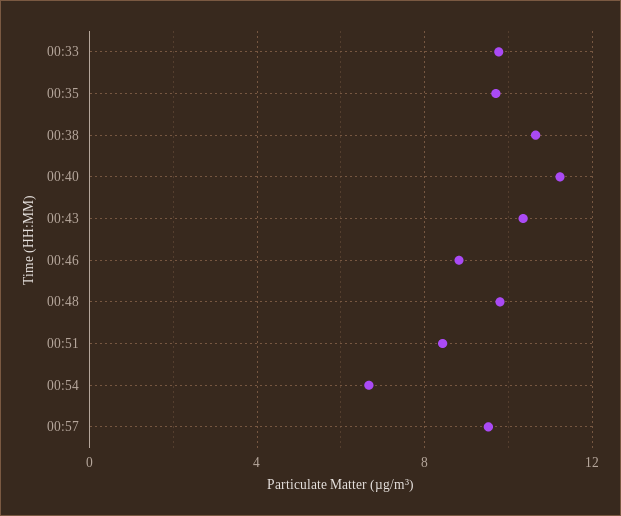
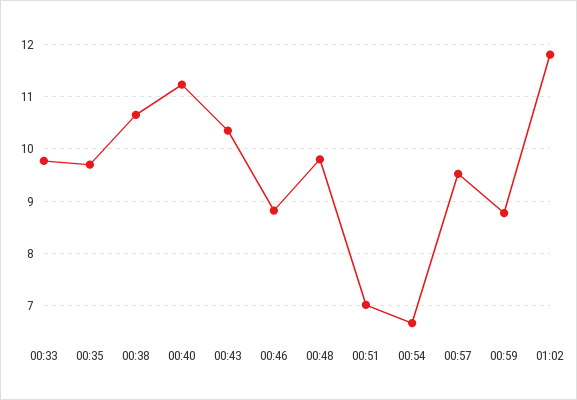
00:51: 8.5 -> 7
00:59: none -> 8.8
01:02: none -> 11.8

